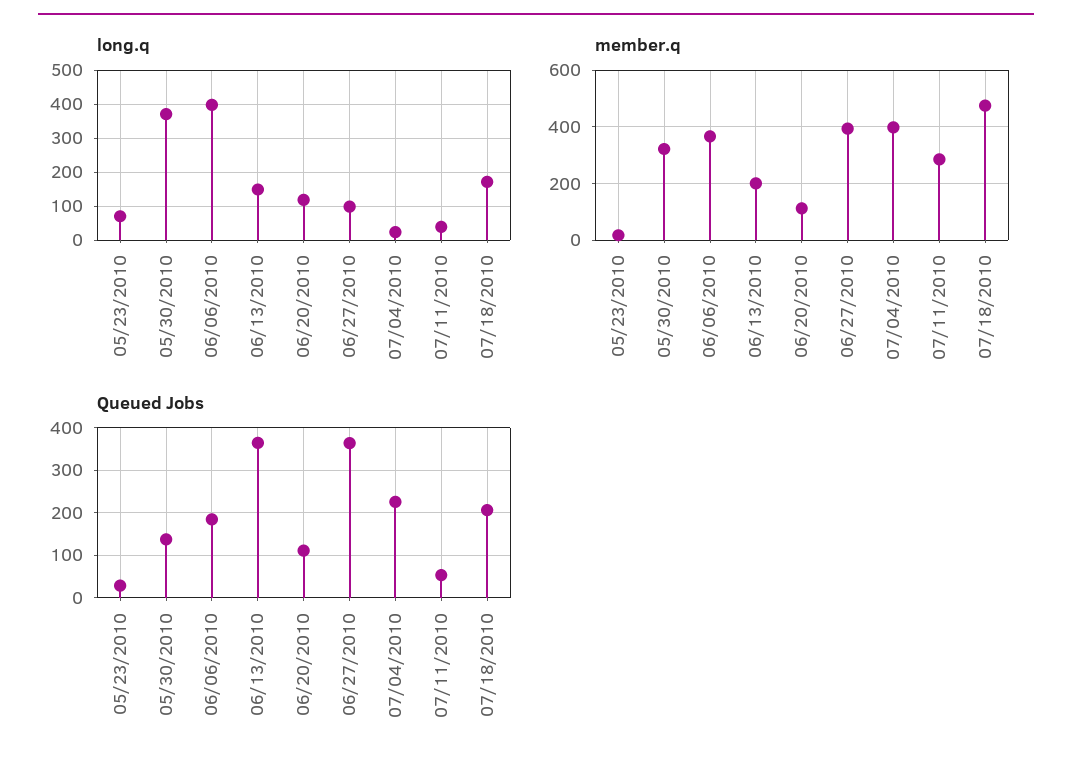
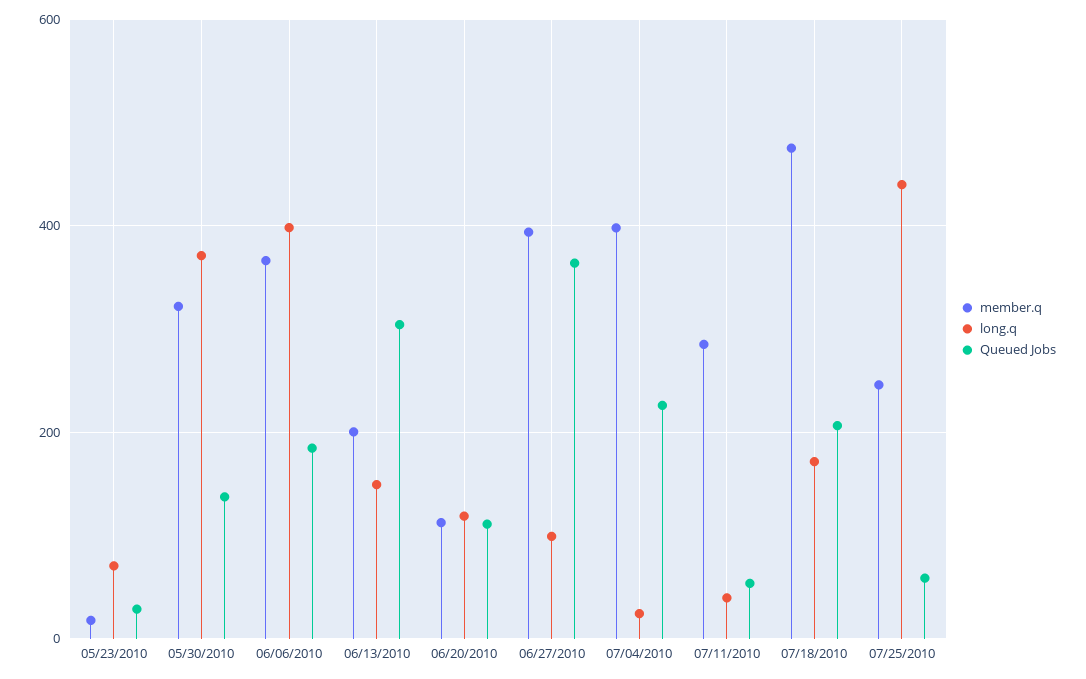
Queued Jobs, 06/13/2010: 360 -> 300
member.q, 07/25/2010: none -> 240
long.q, 07/25/2010: none -> 440
Queued Jobs, 07/25/2010: none -> 60

